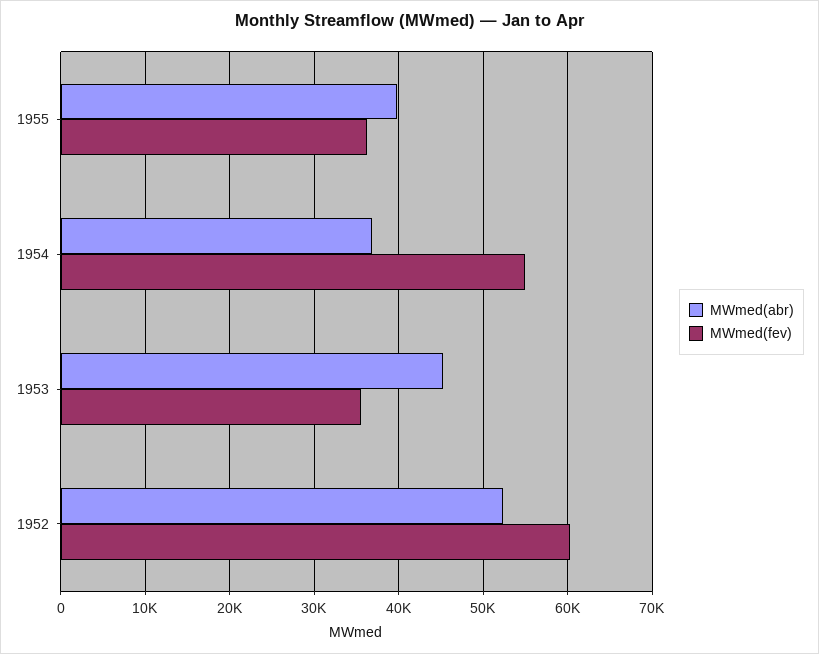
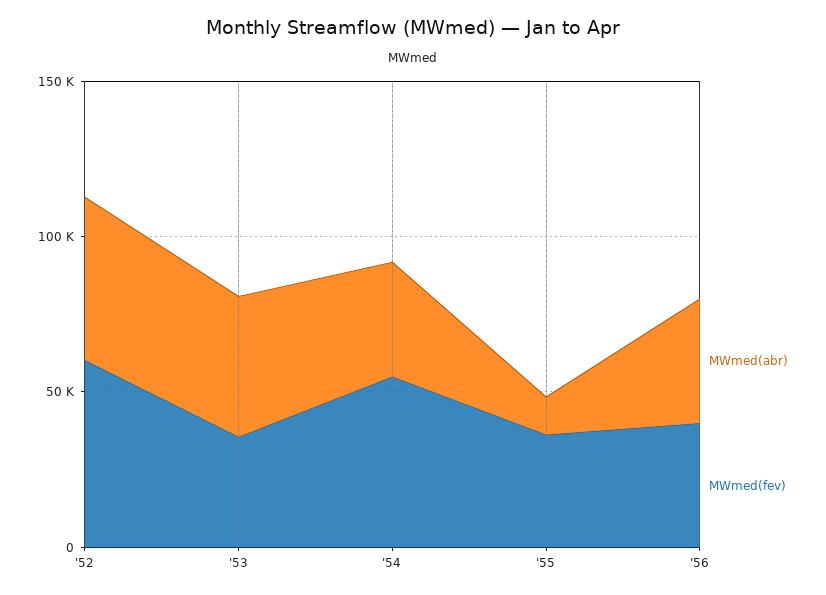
MWmed(abr), 1955: 40000 -> 10000
MWmed(abr), '56: none -> 40000
MWmed(fev), '56: none -> 40000

